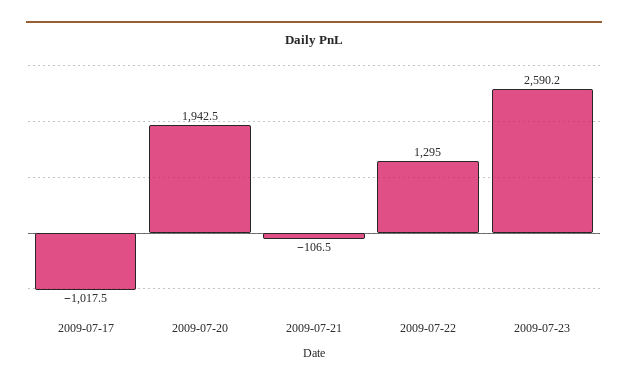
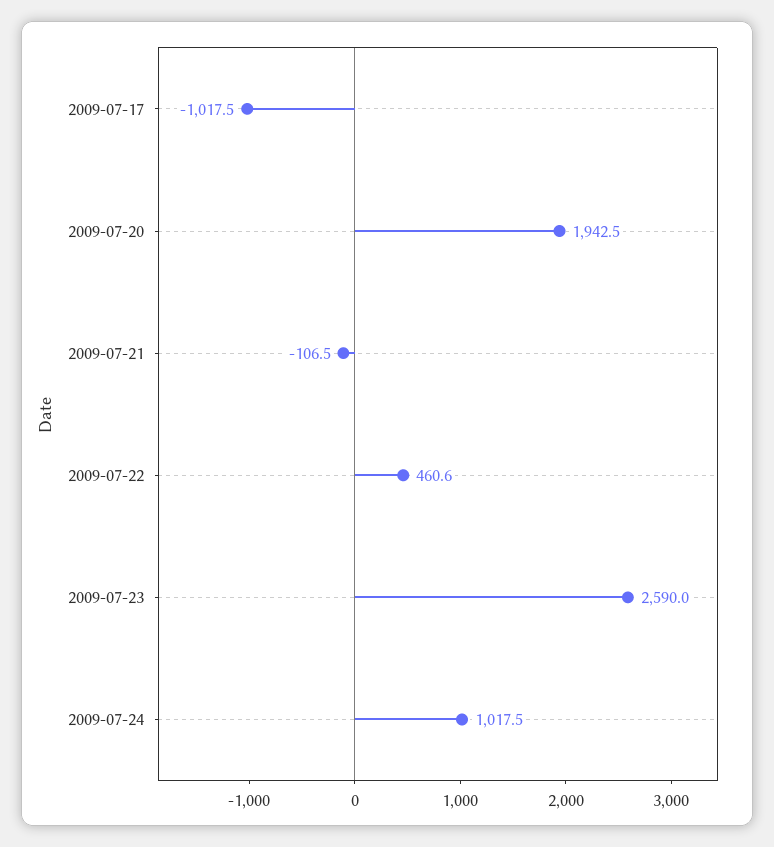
2009-07-22: 1295 -> 460.6
2009-07-23: 2590.2 -> 2590
2009-07-24: none -> 1017.5

